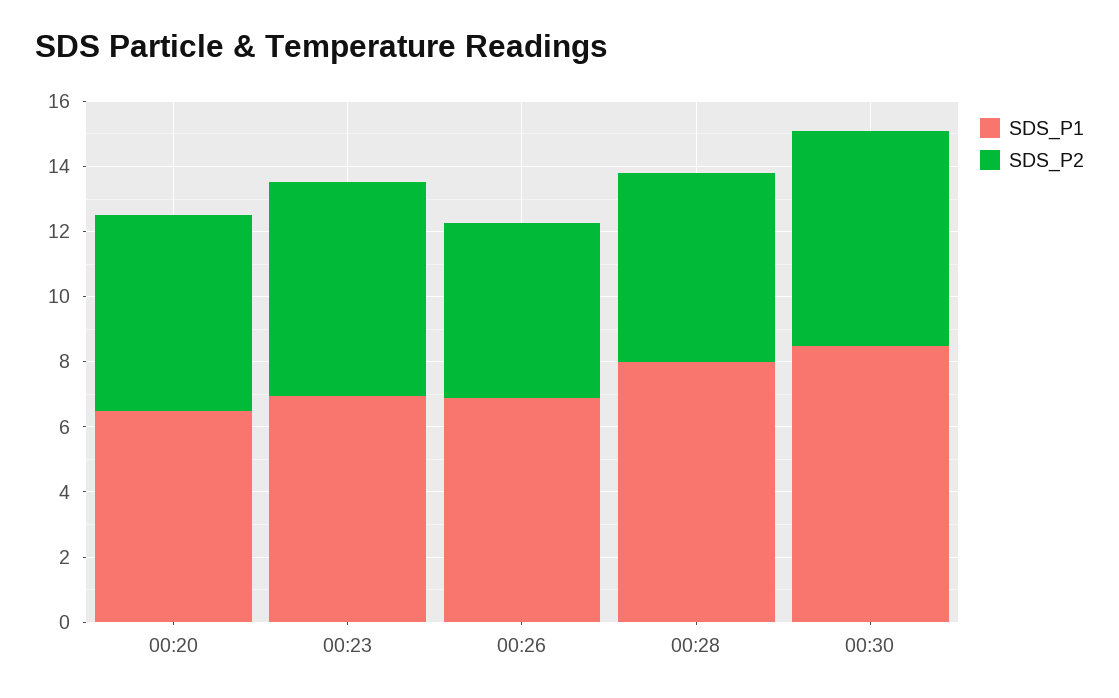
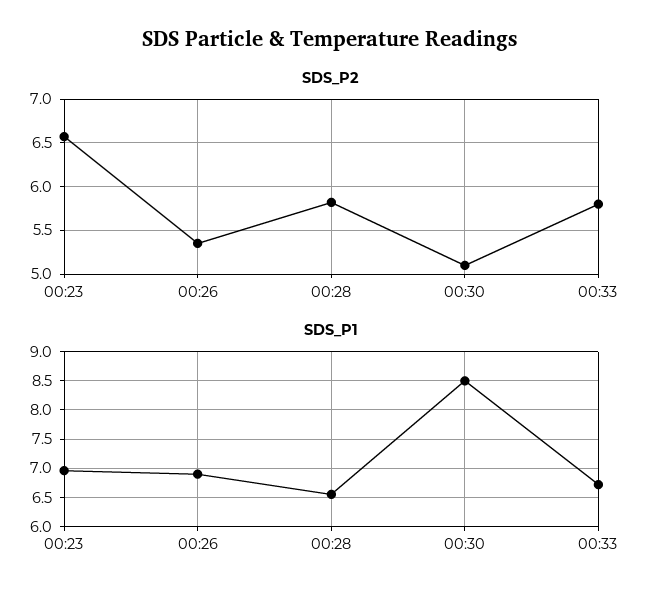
SDS_P1, 00:20: 6.5 -> none
SDS_P2, 00:20: 6 -> none
SDS_P1, 00:28: 8 -> 6.5
SDS_P2, 00:30: 6.5 -> 5.1
SDS_P2, 00:33: none -> 5.8
SDS_P1, 00:33: none -> 6.75

